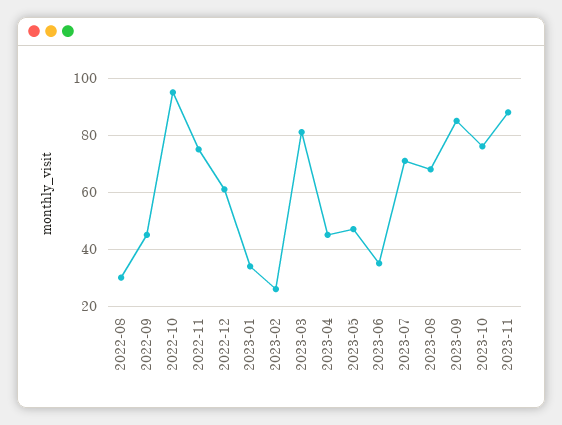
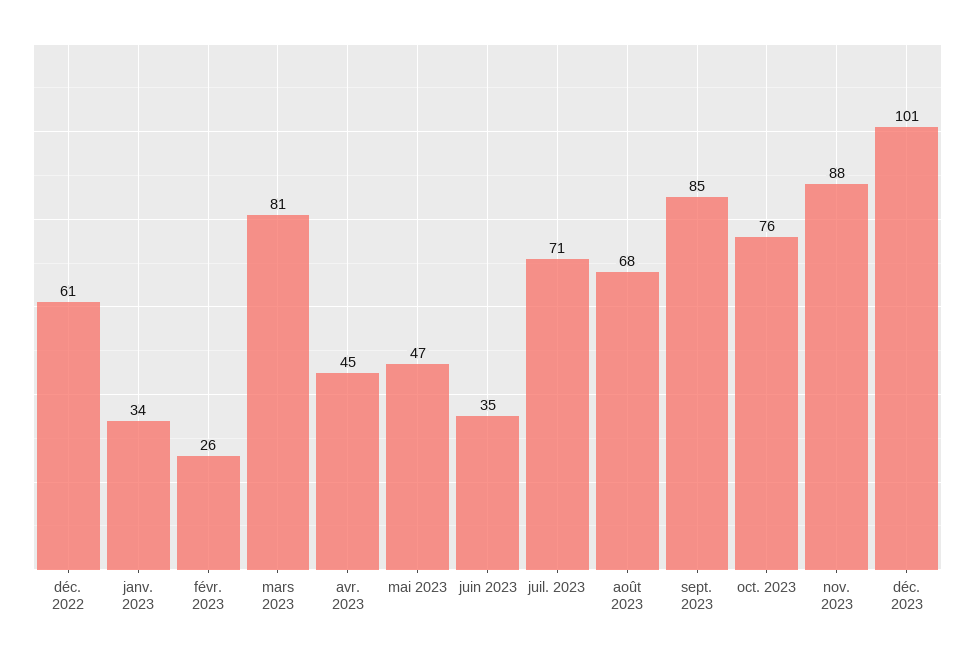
2022-08: 30 -> none
2022-09: 45 -> none
2022-10: 95 -> none
2022-11: 75 -> none
déc. 2023: none -> 101

